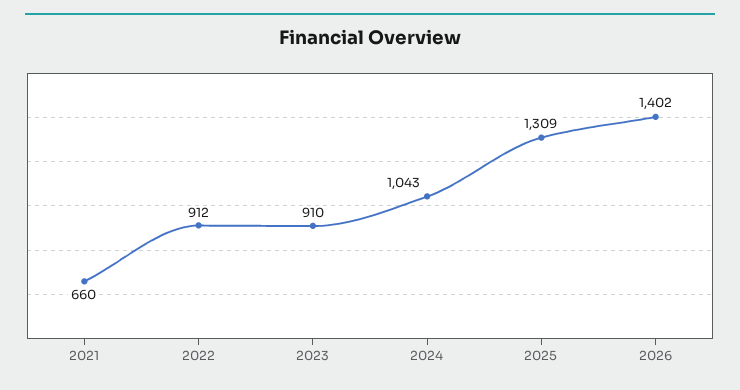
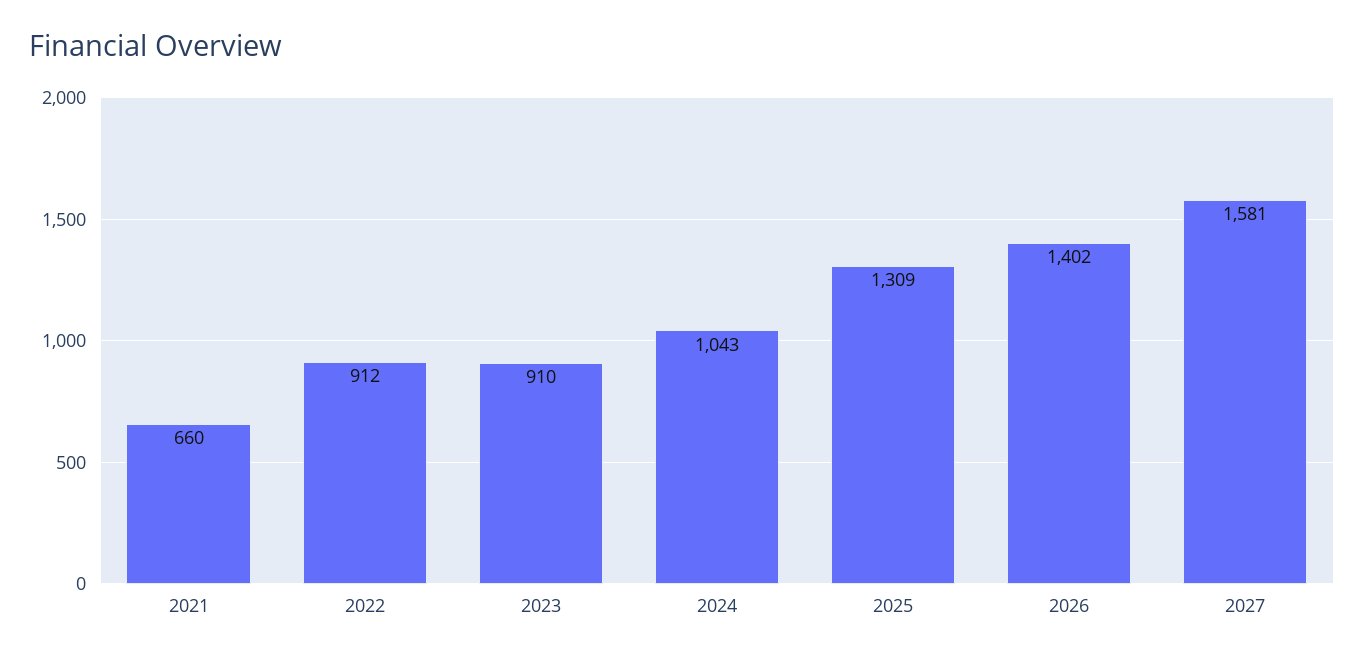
2027: none -> 1581

